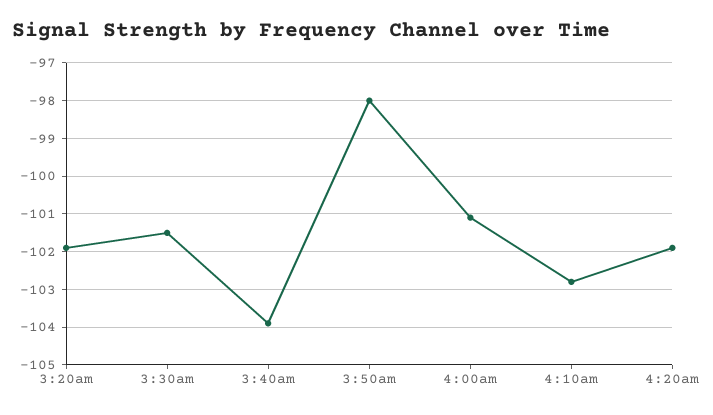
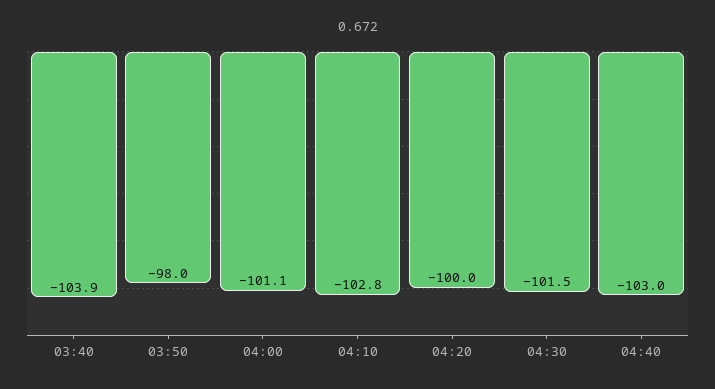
3:20am: -102 -> none
3:30am: -101.5 -> none
4:20am: -102 -> -100
04:30: none -> -101.5
04:40: none -> -103

